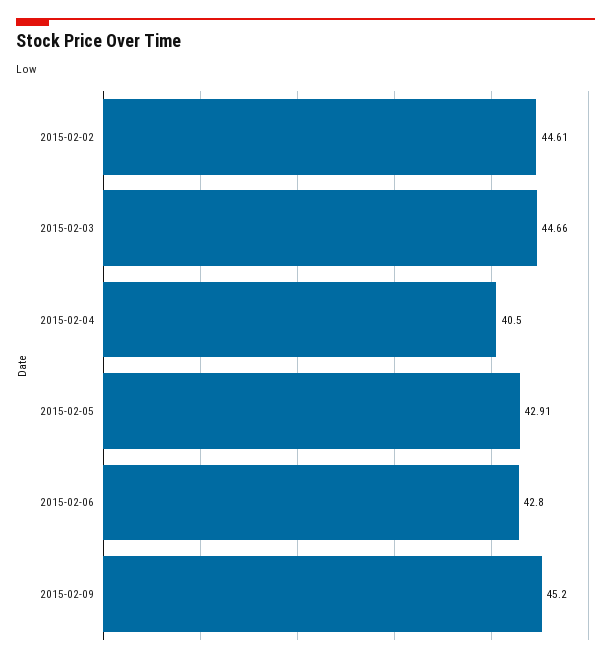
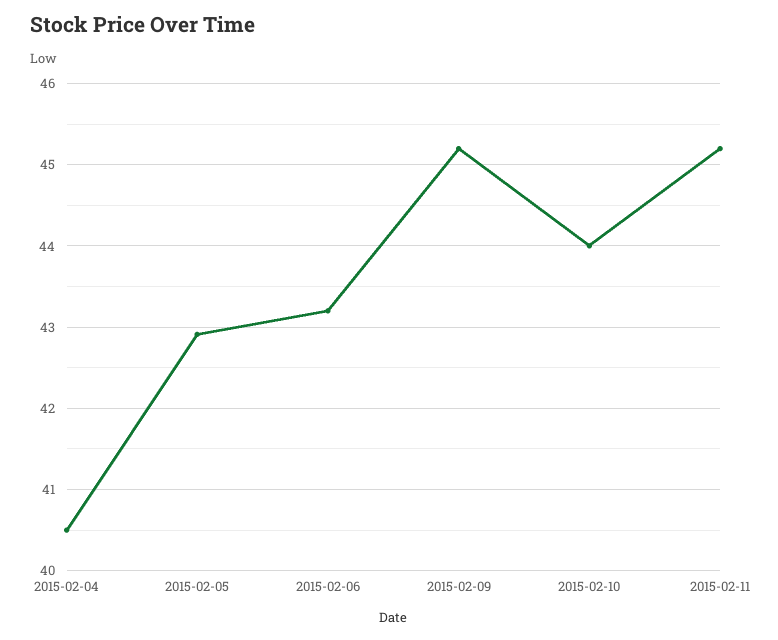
2015-02-02: 44.61 -> none
2015-02-03: 44.66 -> none
2015-02-06: 42.8 -> 43.2
2015-02-10: none -> 44
2015-02-11: none -> 45.2

